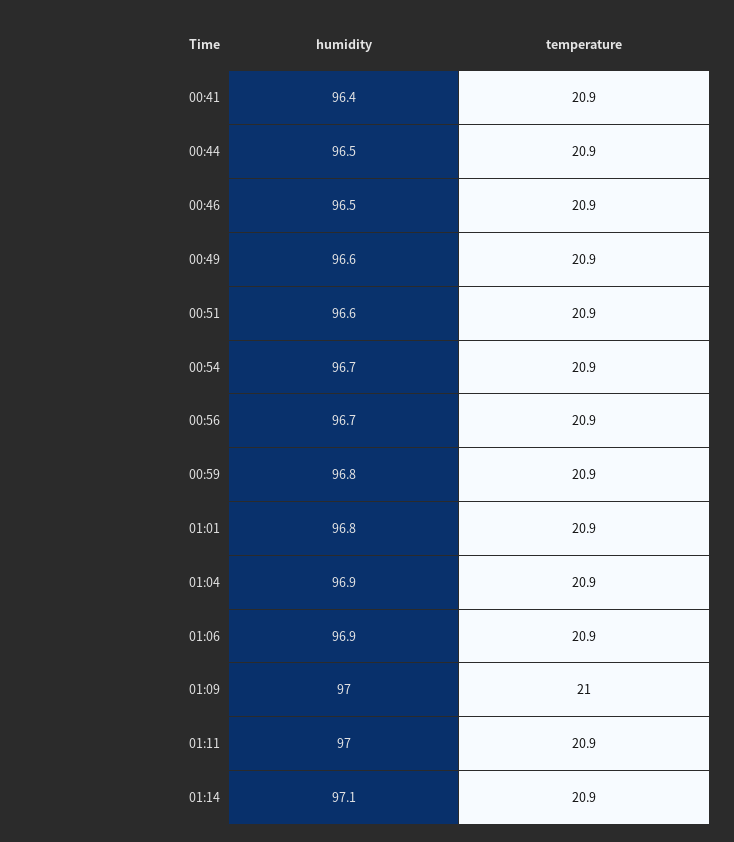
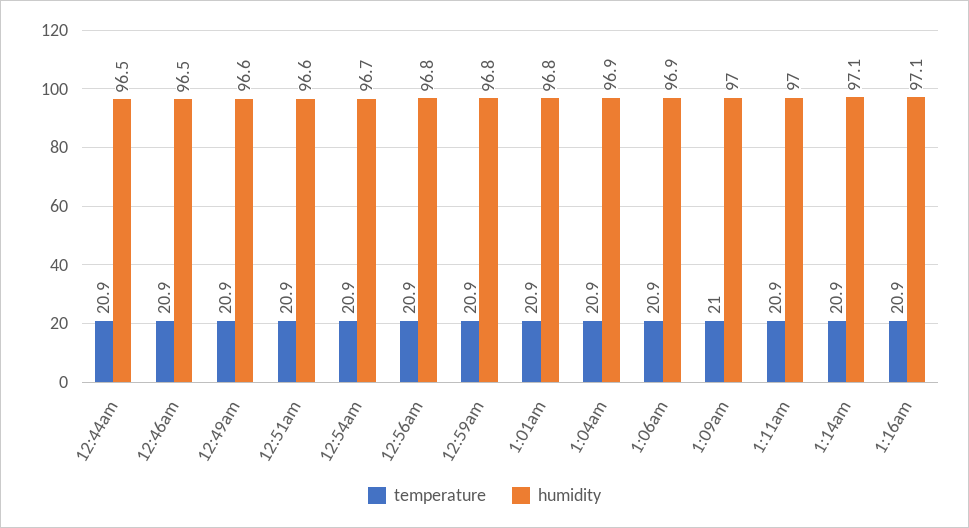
humidity, 00:41: 96.4 -> none
temperature, 00:41: 20.9 -> none
humidity, 00:56: 96.7 -> 96.8
temperature, 1:16am: none -> 20.9
humidity, 1:16am: none -> 97.1

